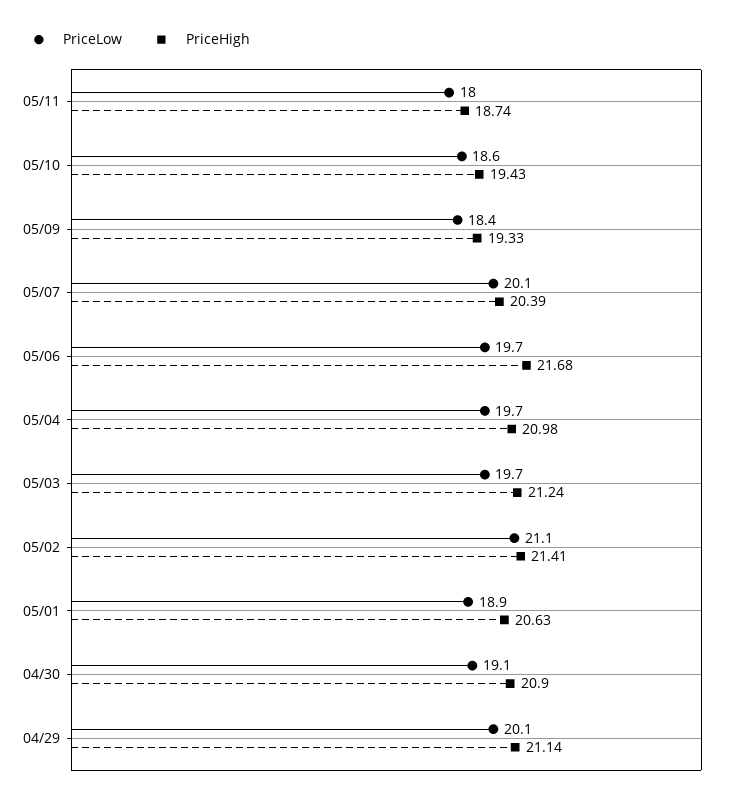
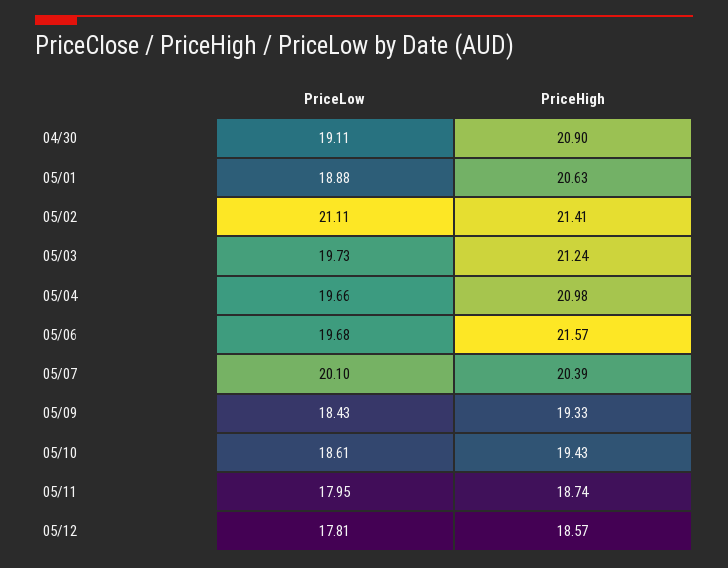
PriceHigh, 05/06: 21.68 -> 21.57
PriceLow, 04/29: 20.1 -> none
PriceHigh, 04/29: 21.14 -> none
PriceLow, 05/12: none -> 17.81
PriceHigh, 05/12: none -> 18.57

